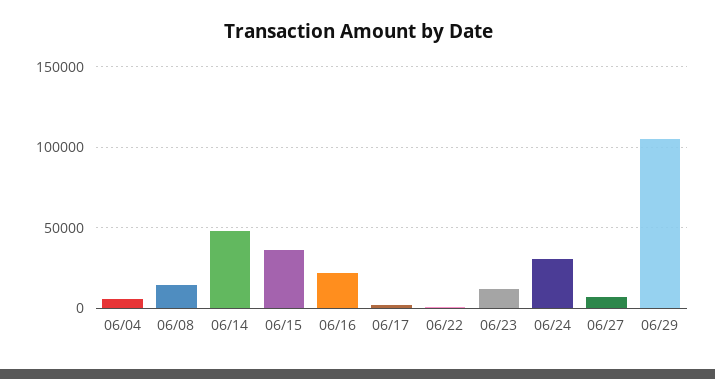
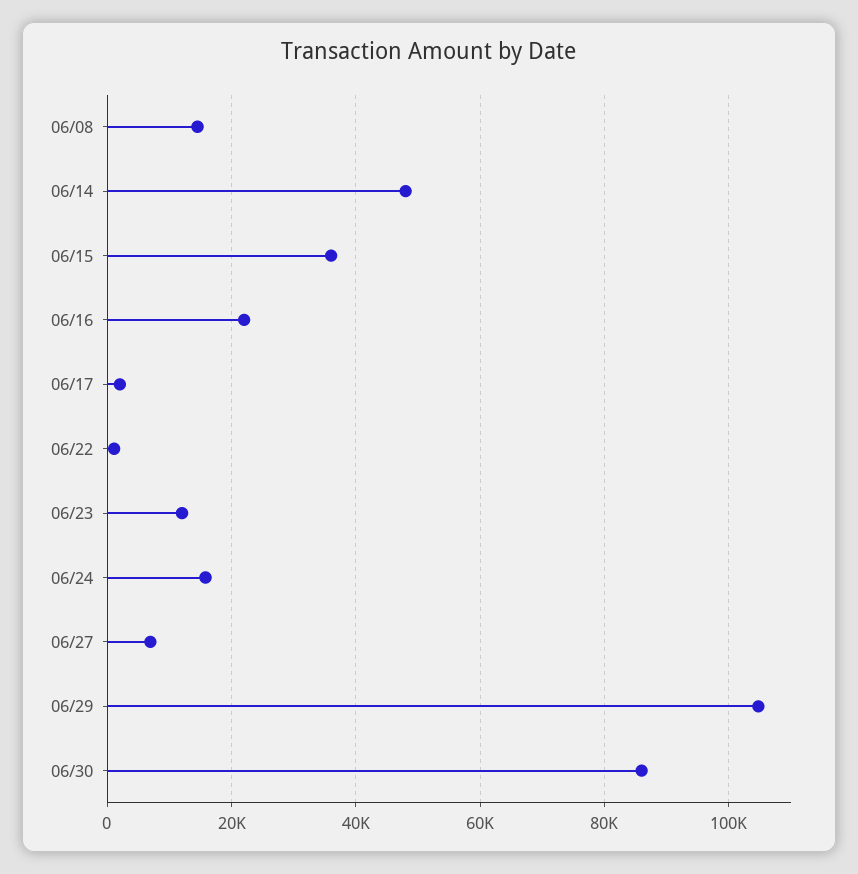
06/04: 5000 -> none
06/24: 30000 -> 16000
06/30: none -> 86000

